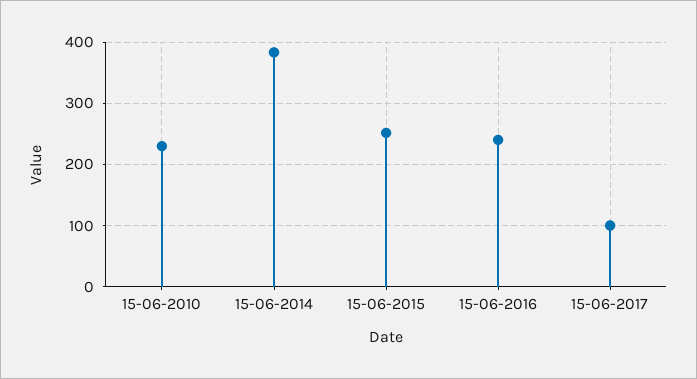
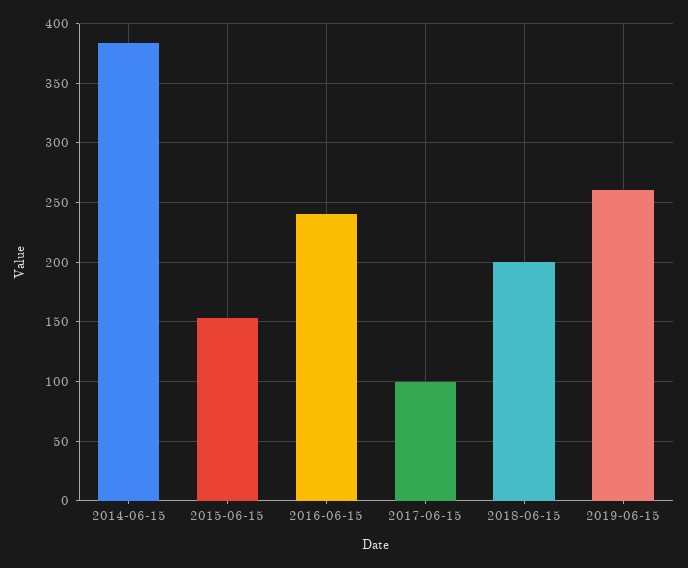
15-06-2010: 230 -> none
15-06-2015: 250 -> 150
2018-06-15: none -> 200
2019-06-15: none -> 260

